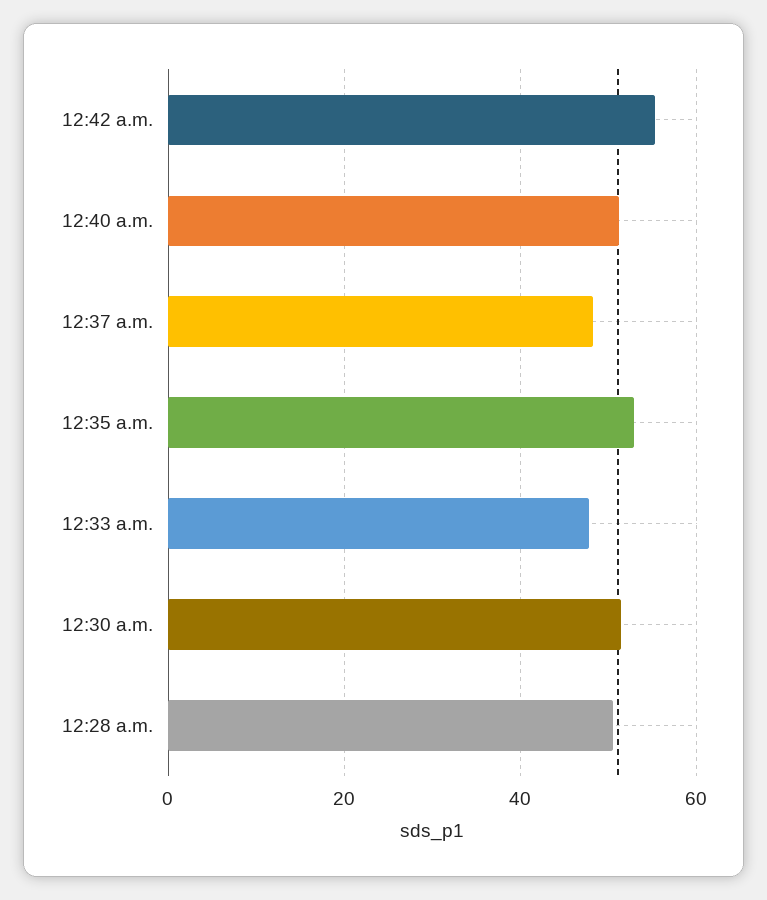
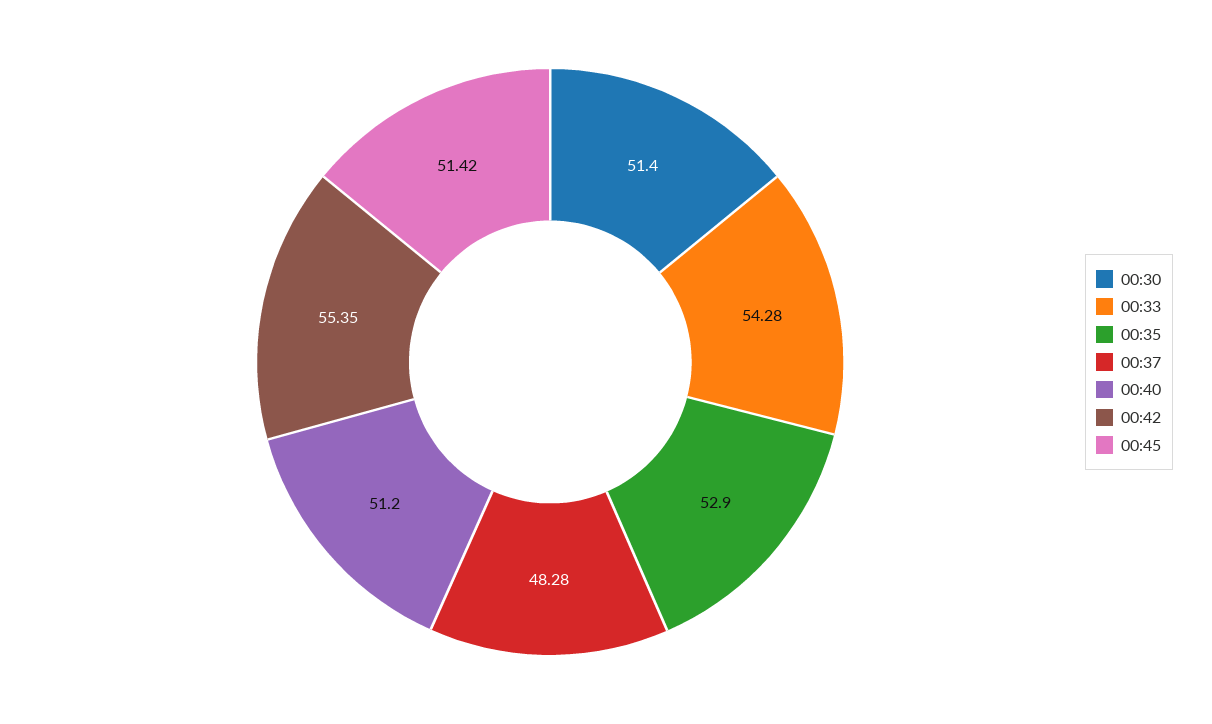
12:33 a.m.: 48 -> 54.28
12:28 a.m.: 50 -> none
00:45: none -> 51.42

